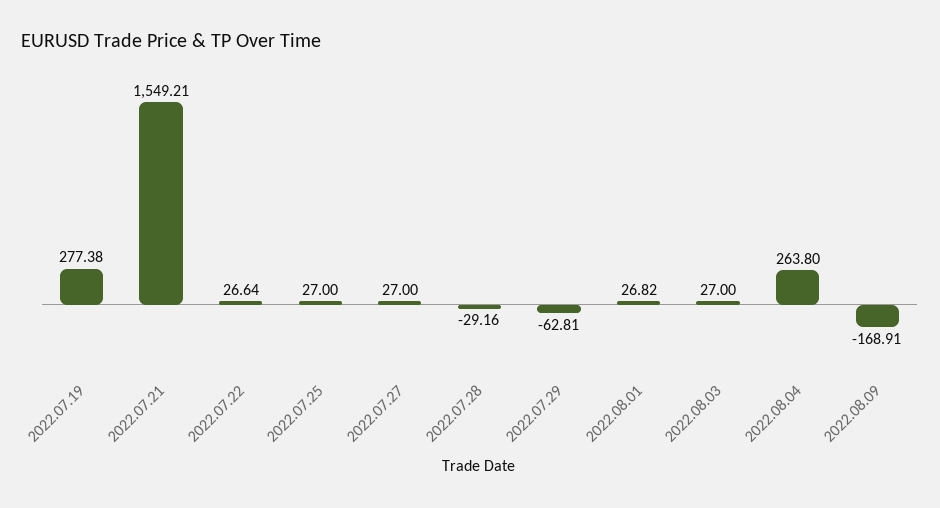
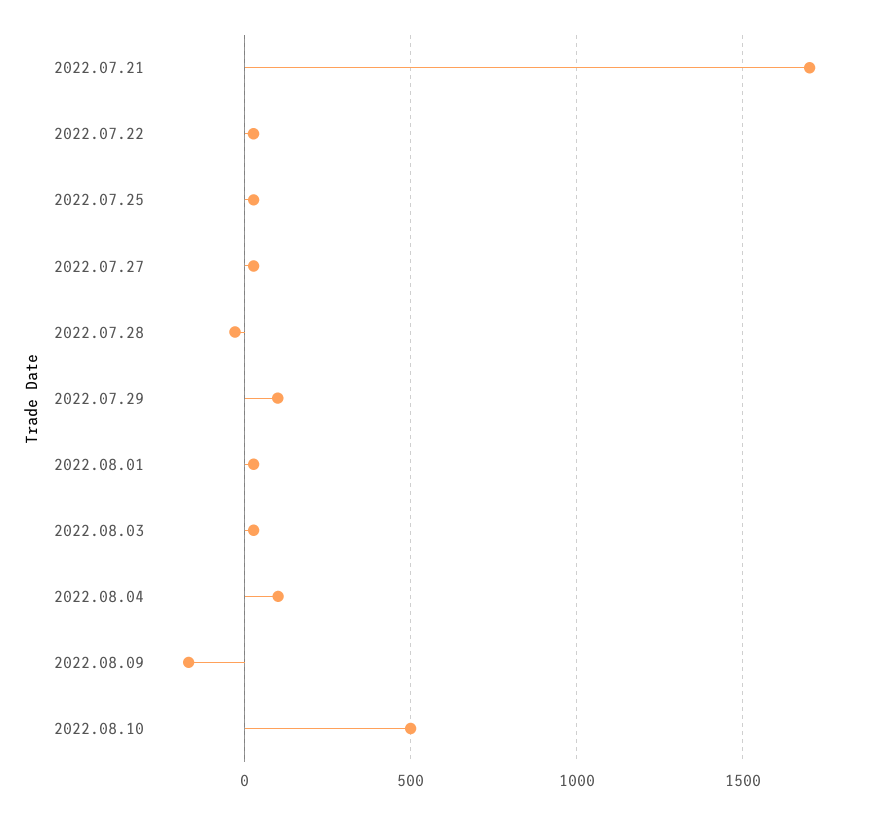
2022.07.19: 277.38 -> none
2022.07.21: 1549.21 -> 1700
2022.07.29: -62.81 -> 100
2022.08.04: 263.8 -> 100
2022.08.10: none -> 500

